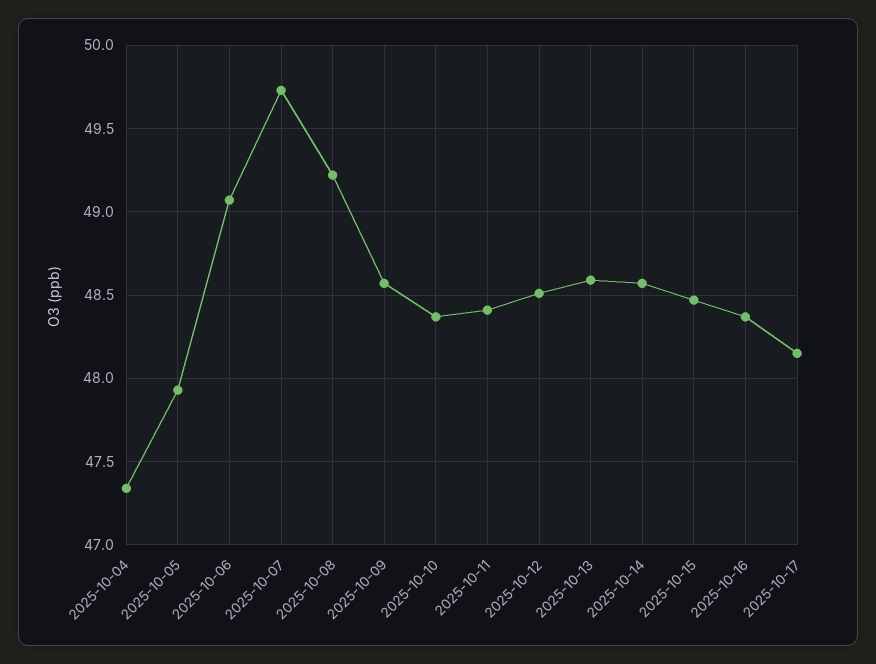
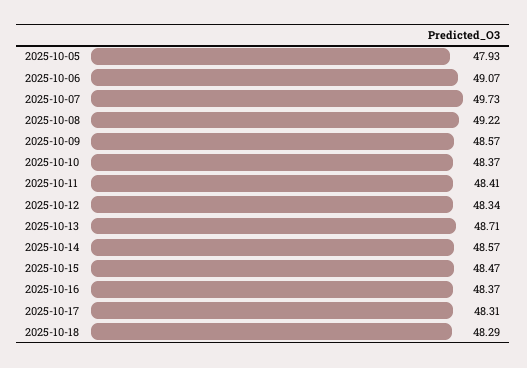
2025-10-04: 47.35 -> none
2025-10-12: 48.5 -> 48.34
2025-10-13: 48.6 -> 48.71
2025-10-17: 48.15 -> 48.31
2025-10-18: none -> 48.29

